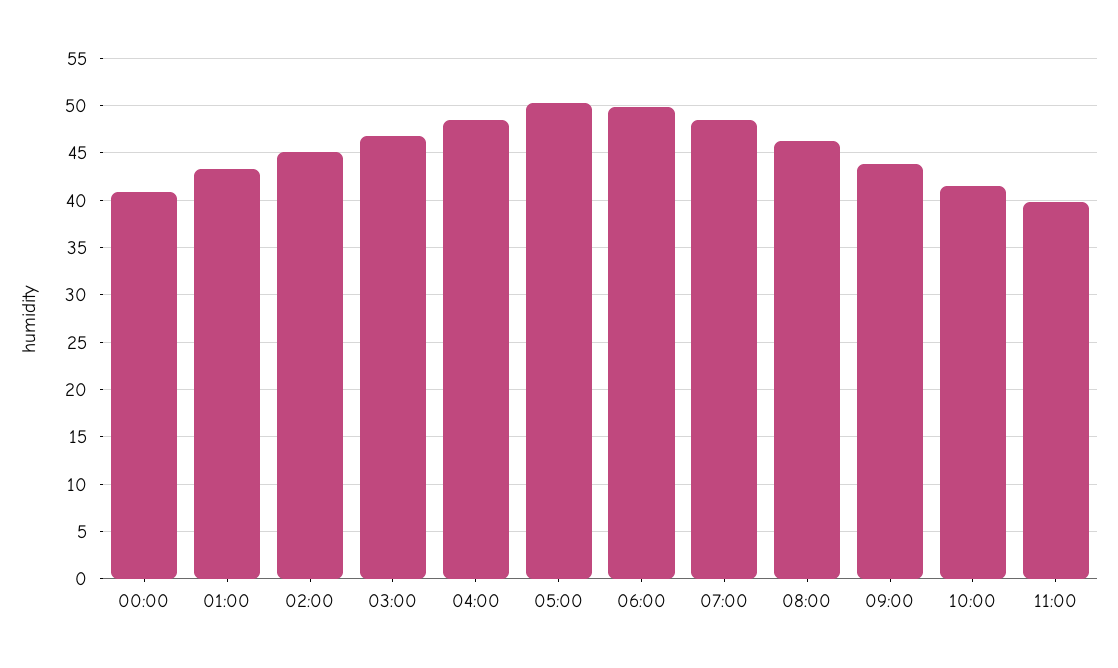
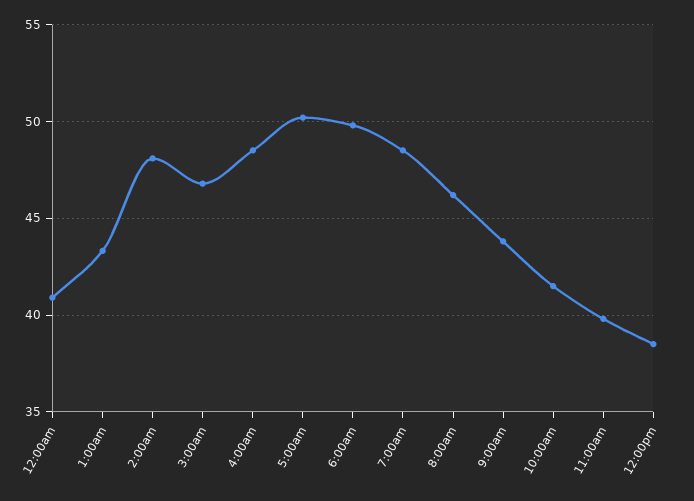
02:00: 45 -> 48
12:00pm: none -> 38.5

